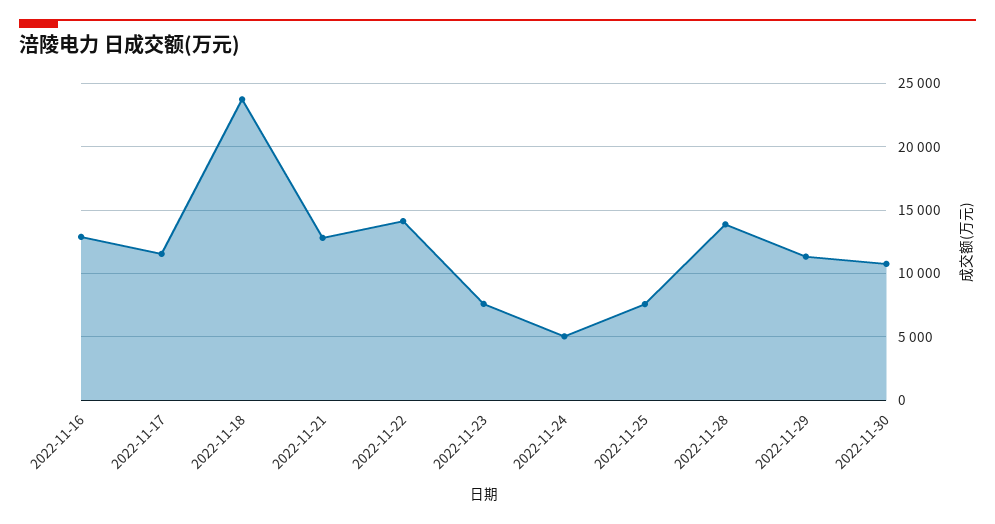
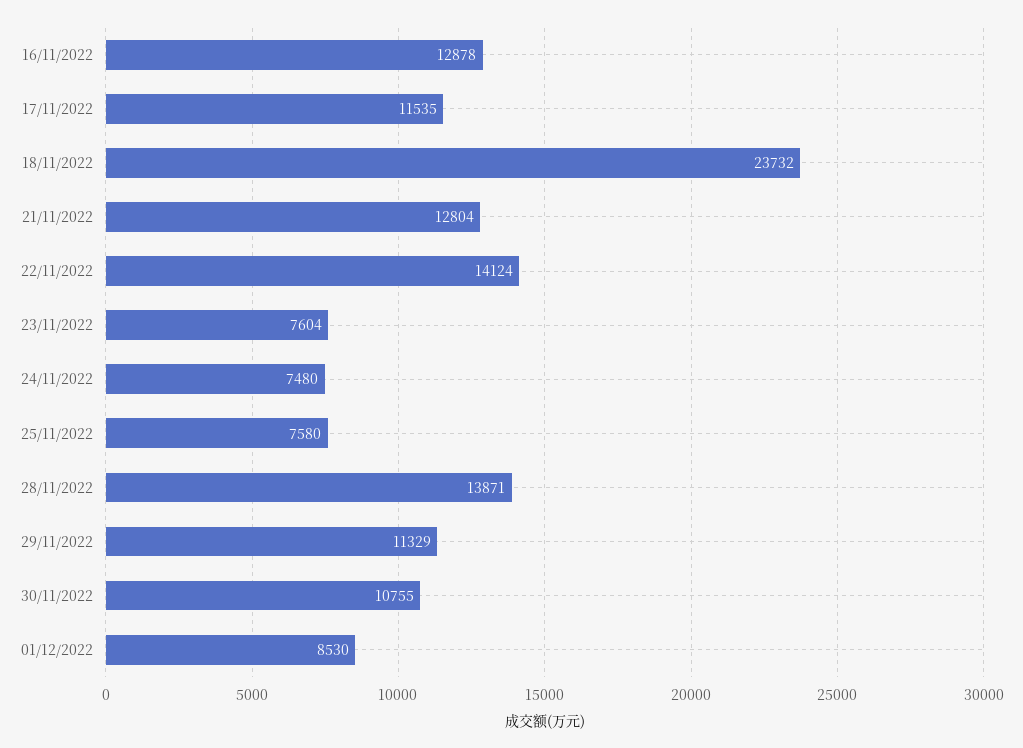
2022-11-24: 5000 -> 7480
01/12/2022: none -> 8530

